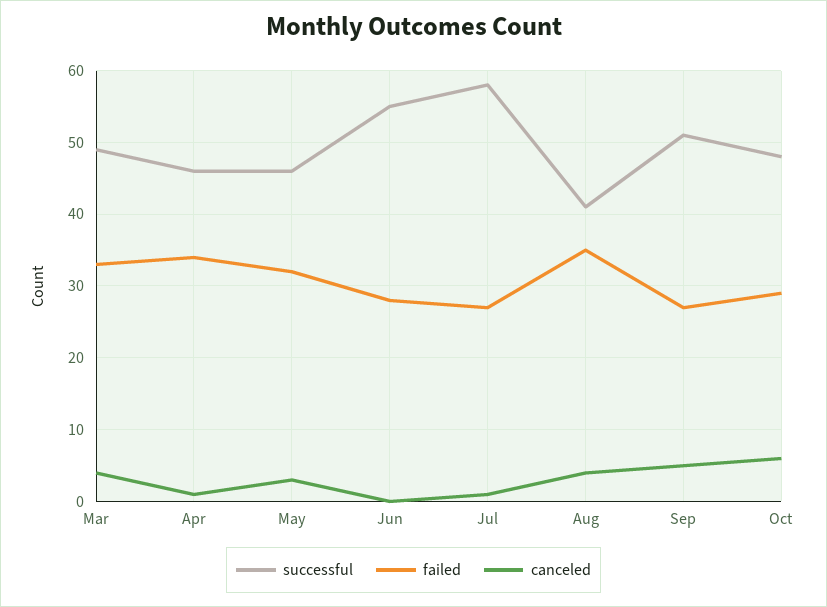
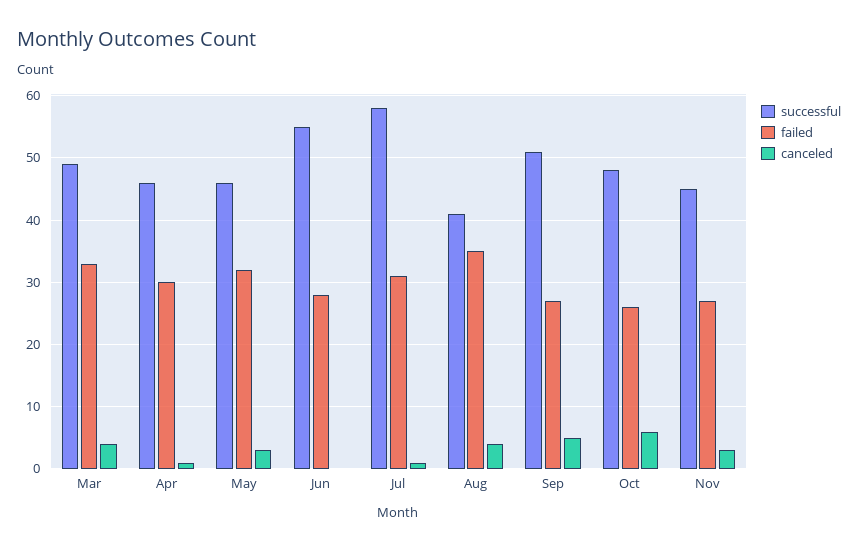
failed, Apr: 34 -> 30
failed, Jul: 27 -> 31
failed, Oct: 29 -> 26
successful, Nov: none -> 45
failed, Nov: none -> 27
canceled, Nov: none -> 3

